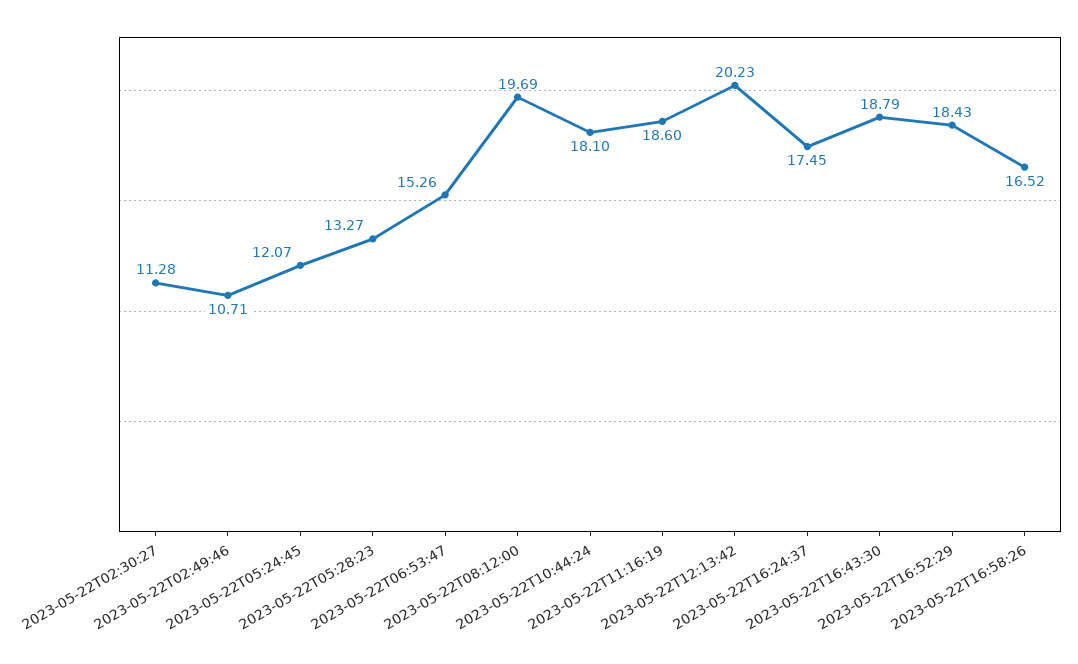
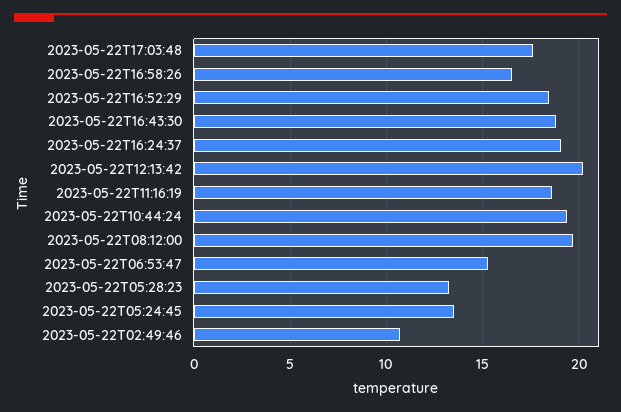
2023-05-22T02:30:27: 11.28 -> none
2023-05-22T05:24:45: 12.07 -> 13.5
2023-05-22T10:44:24: 18.1 -> 19.5
2023-05-22T16:24:37: 17.45 -> 19
2023-05-22T17:03:48: none -> 17.5

